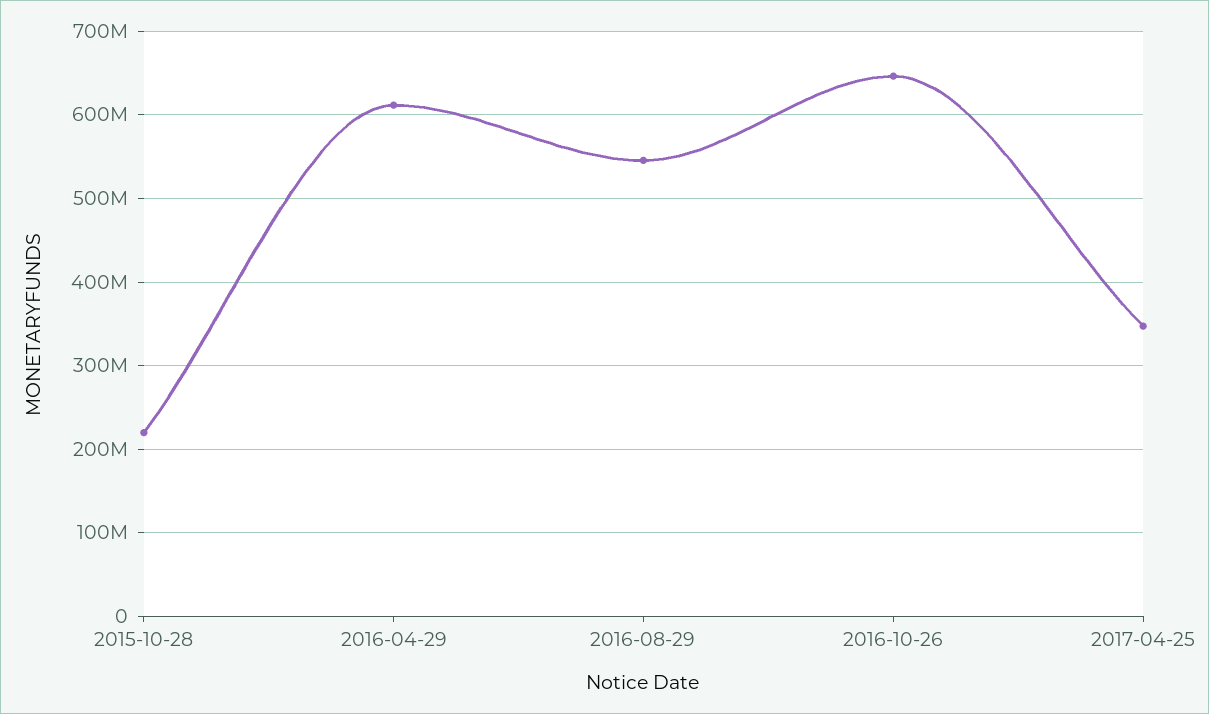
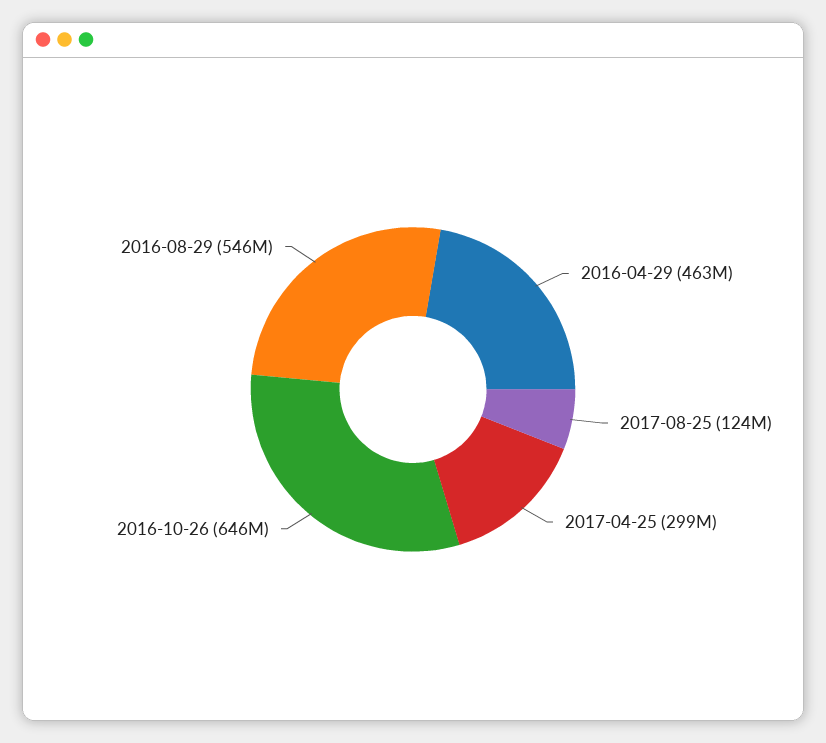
2015-10-28: 220000000 -> none
2016-04-29: 610000000 -> 463000000
2017-04-25: 350000000 -> 299000000
2017-08-25: none -> 124000000

